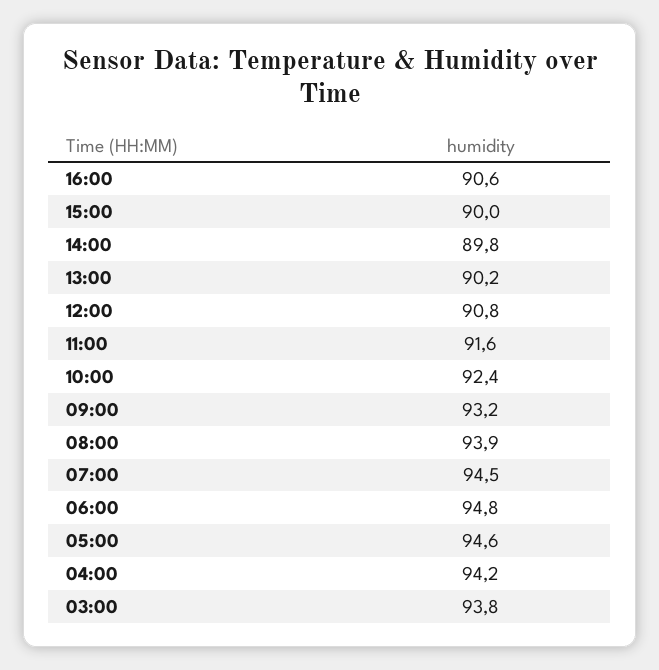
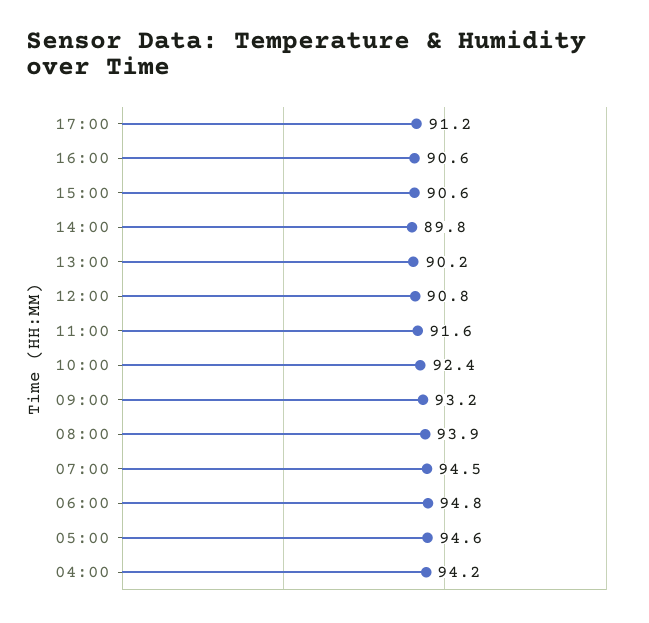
15:00: 90 -> 90.6
03:00: 93.8 -> none
17:00: none -> 91.2

